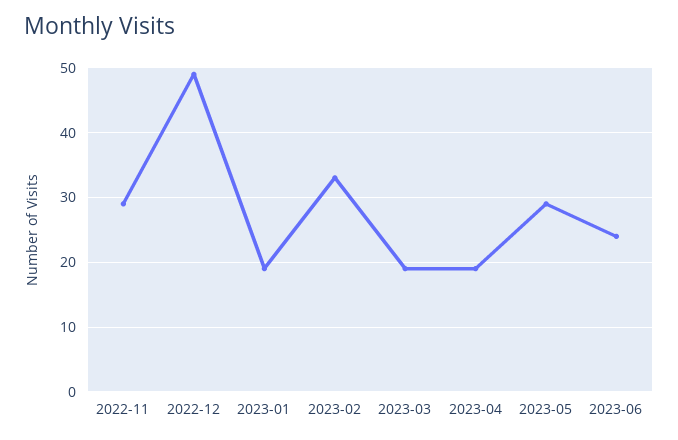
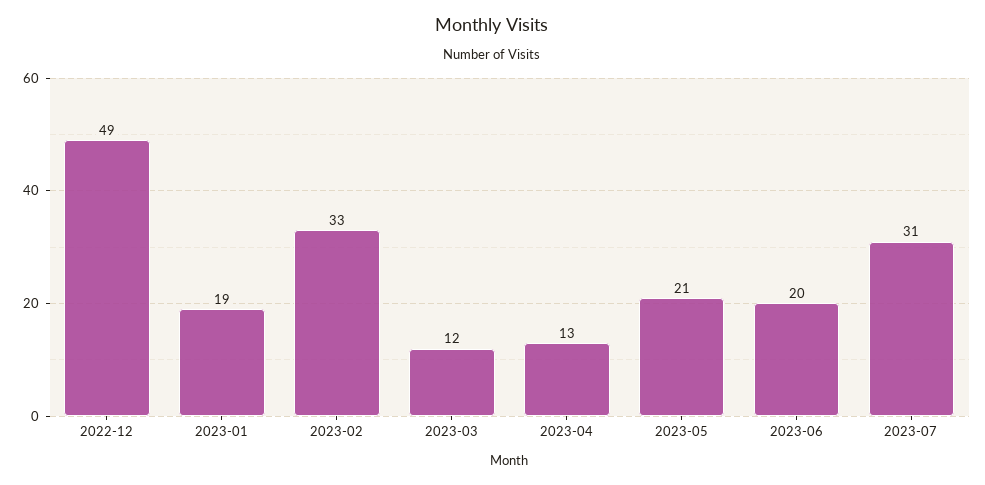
2022-11: 29 -> none
2023-03: 19 -> 12
2023-04: 19 -> 13
2023-05: 29 -> 21
2023-06: 24 -> 20
2023-07: none -> 31

